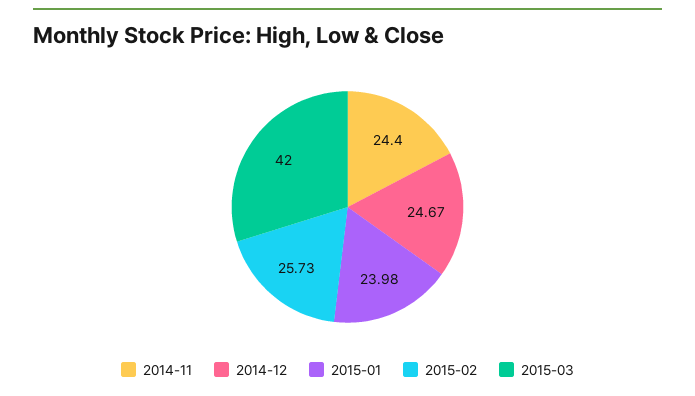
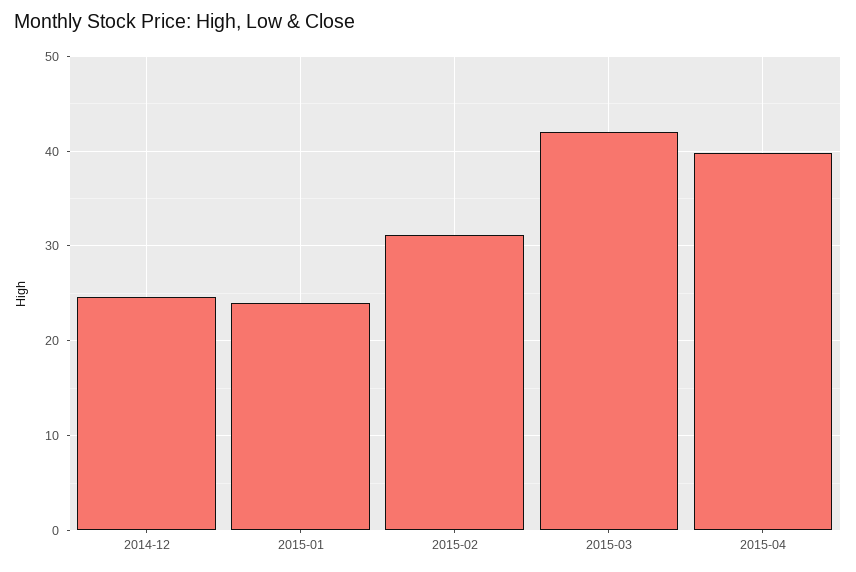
2014-11: 24.4 -> none
2015-02: 25.73 -> 31
2015-04: none -> 40

